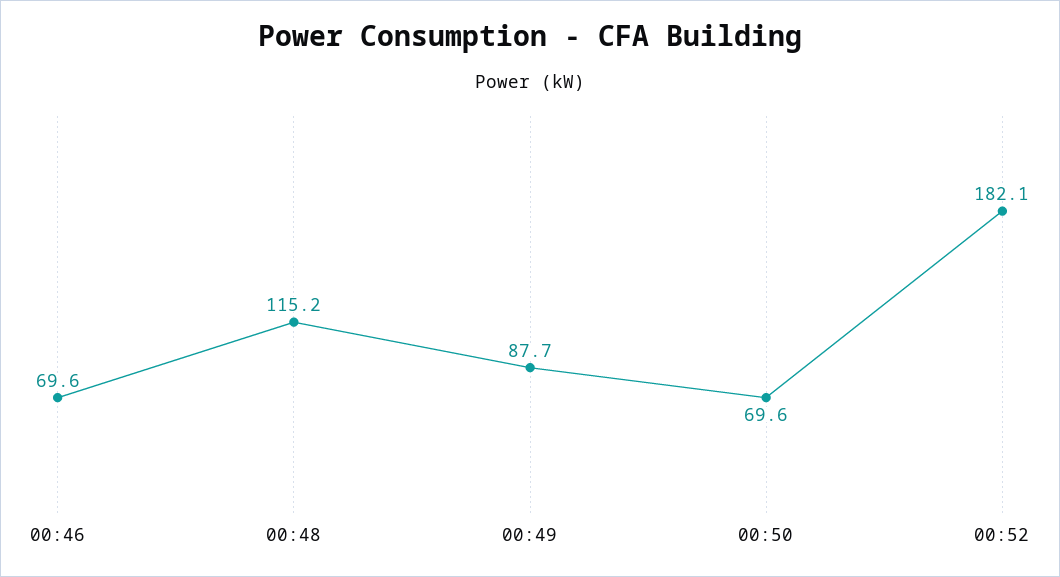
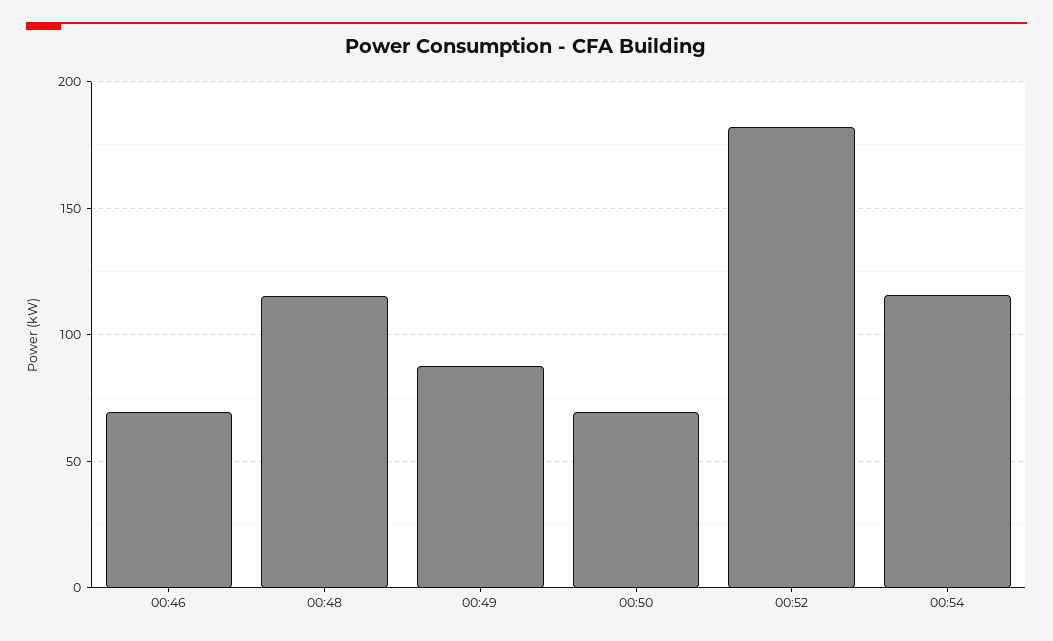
00:54: none -> 115

